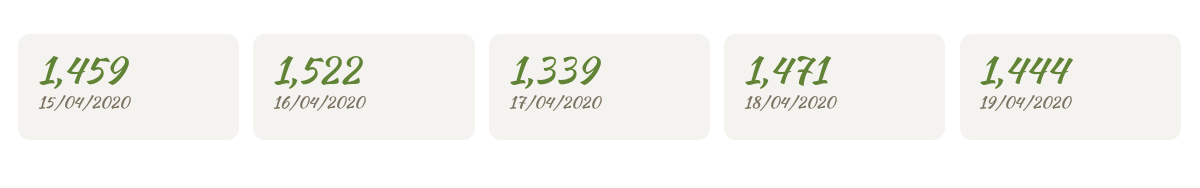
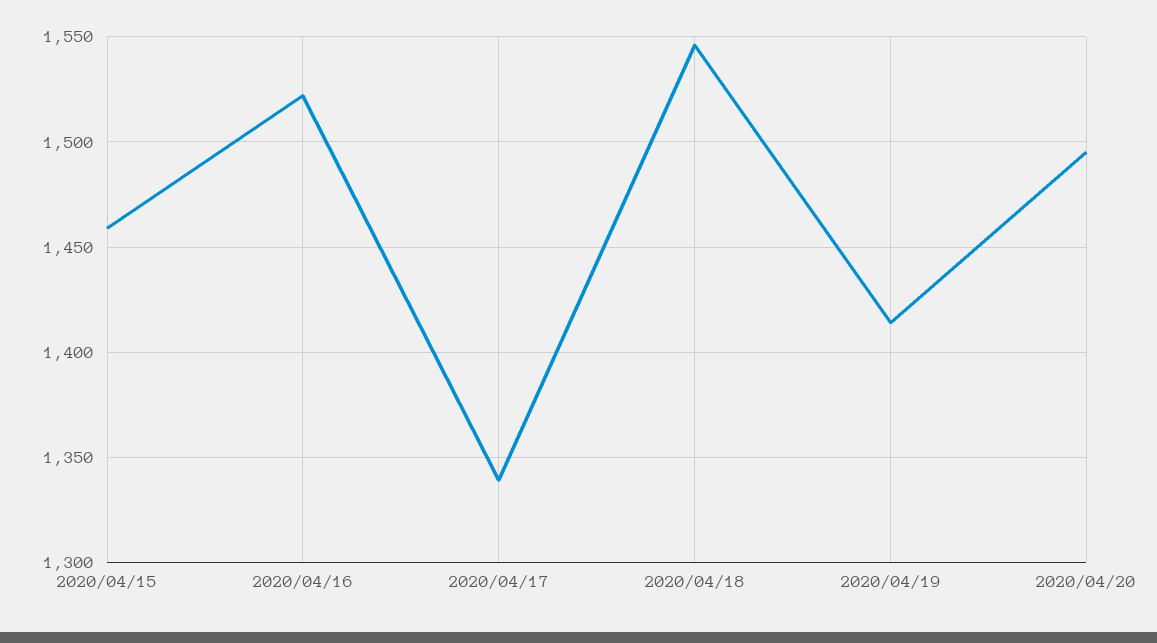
18/04/2020: 1471 -> 1545
19/04/2020: 1444 -> 1415
2020/04/20: none -> 1495

